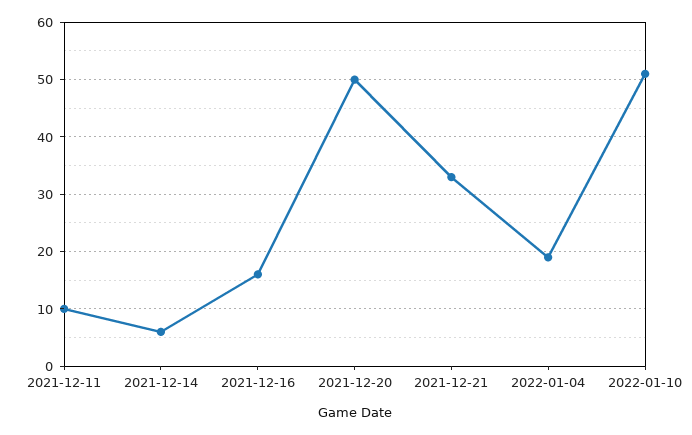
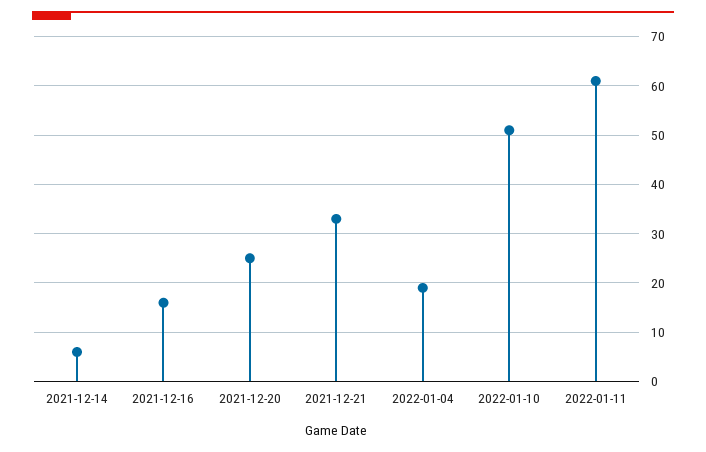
2021-12-11: 10 -> none
2021-12-20: 50 -> 25
2022-01-11: none -> 60

